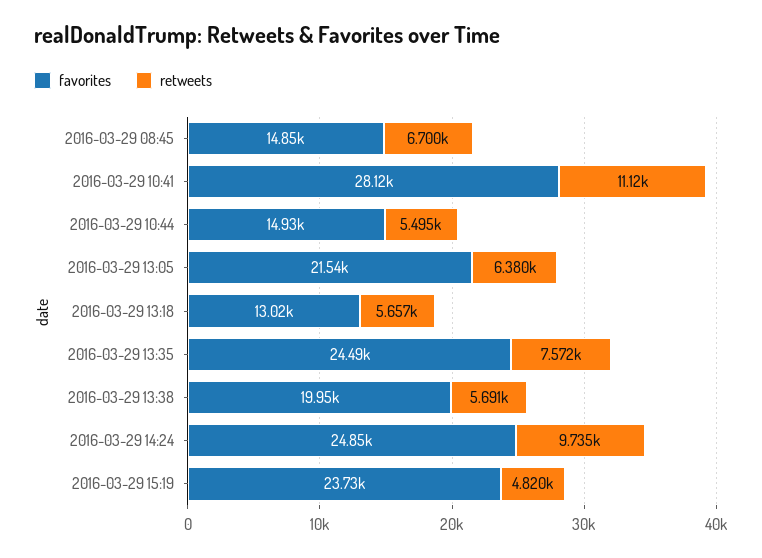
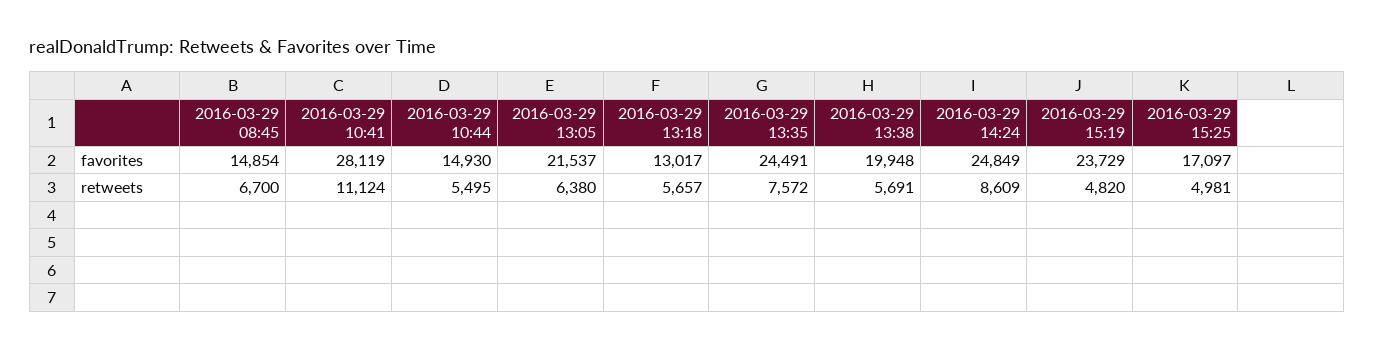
retweets, 2016-03-29 14:24: 9735 -> 8609
favorites, 2016-03-29 15:25: none -> 17097
retweets, 2016-03-29 15:25: none -> 4981

